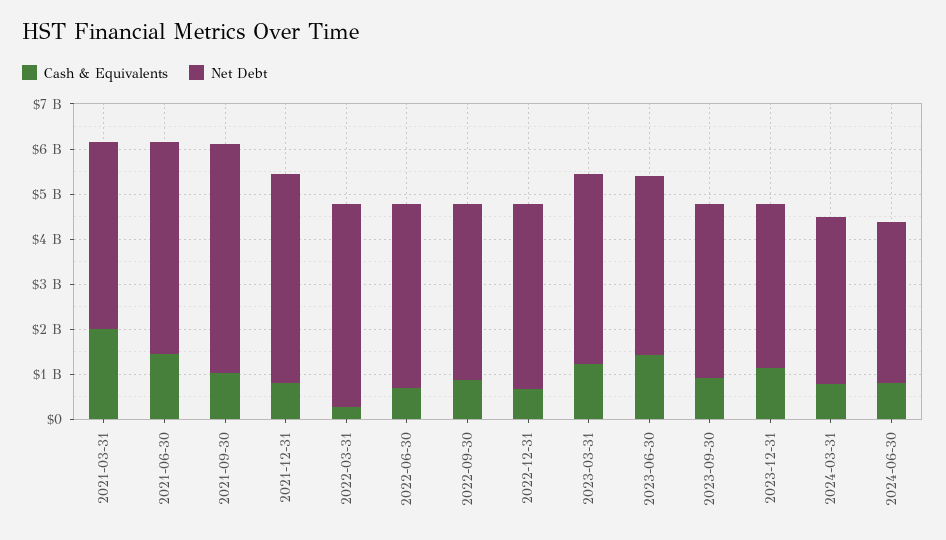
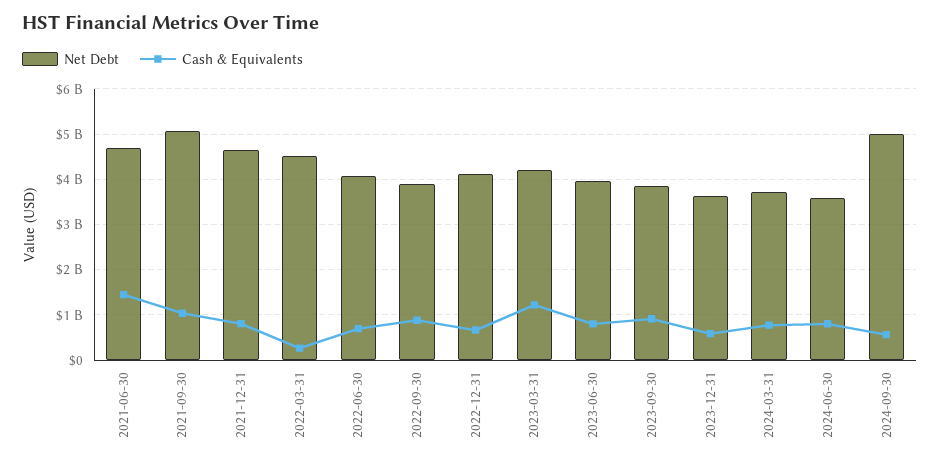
Cash & Equivalents, 2021-03-31: 2000000000 -> none
Net Debt, 2021-03-31: 4200000000 -> none
Cash & Equivalents, 2023-06-30: 1400000000 -> 800000000
Cash & Equivalents, 2023-12-31: 1200000000 -> 600000000
Net Debt, 2024-09-30: none -> 5000000000
Cash & Equivalents, 2024-09-30: none -> 600000000

